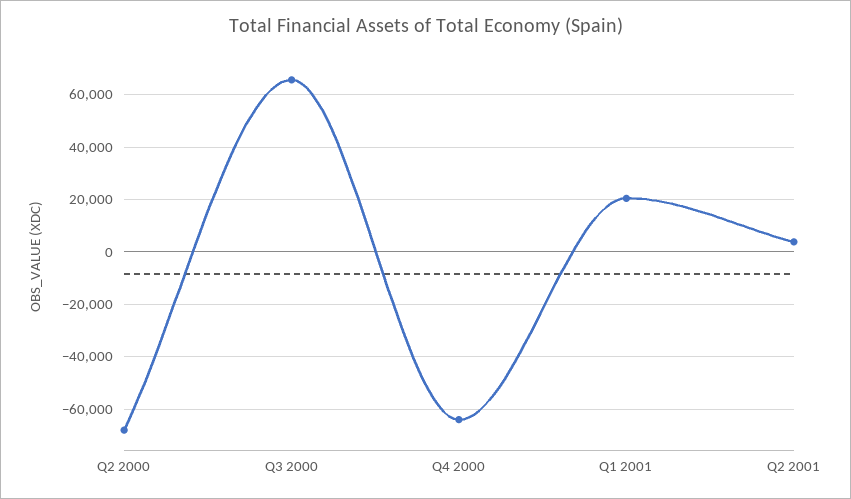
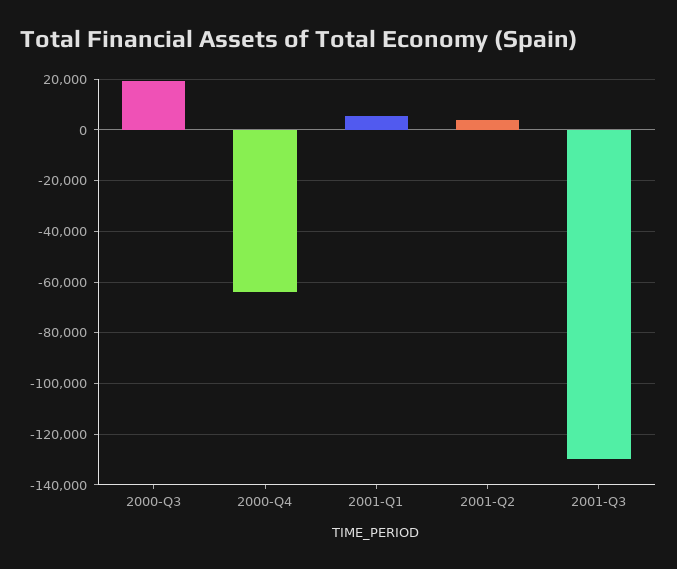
Q2 2000: -67500 -> none
Q3 2000: 65000 -> 20000
Q1 2001: 20000 -> 5000
2001-Q3: none -> -130000

